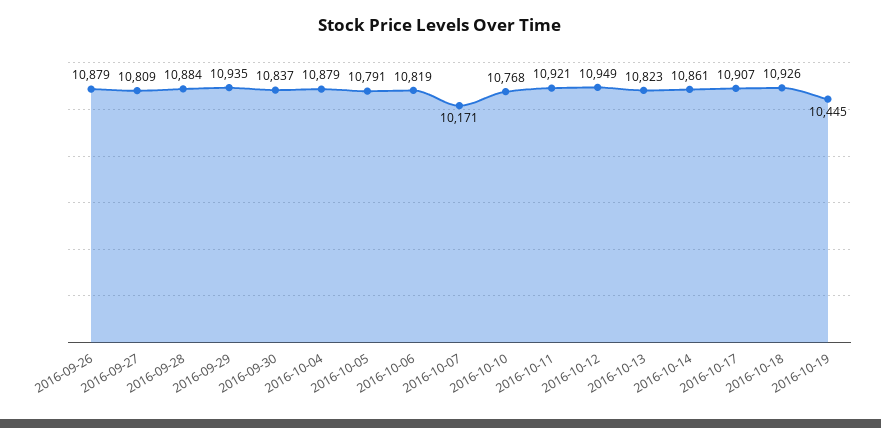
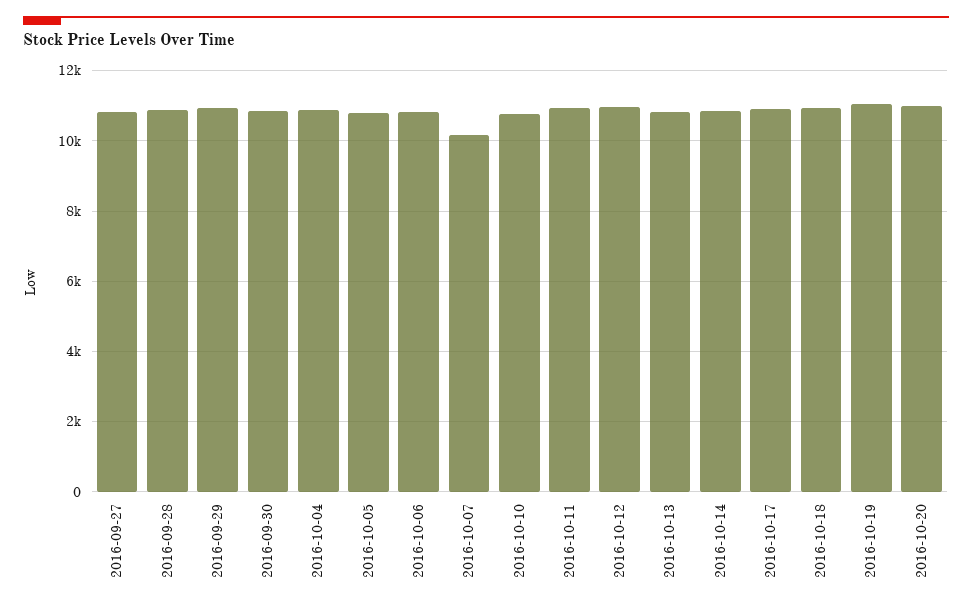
2016-09-26: 10879 -> none
2016-10-19: 10445 -> 11000
2016-10-20: none -> 11000

